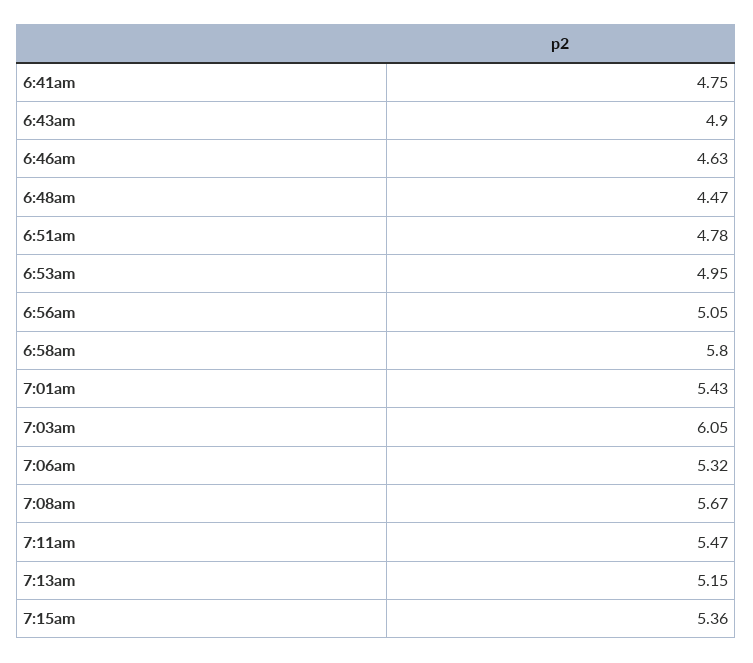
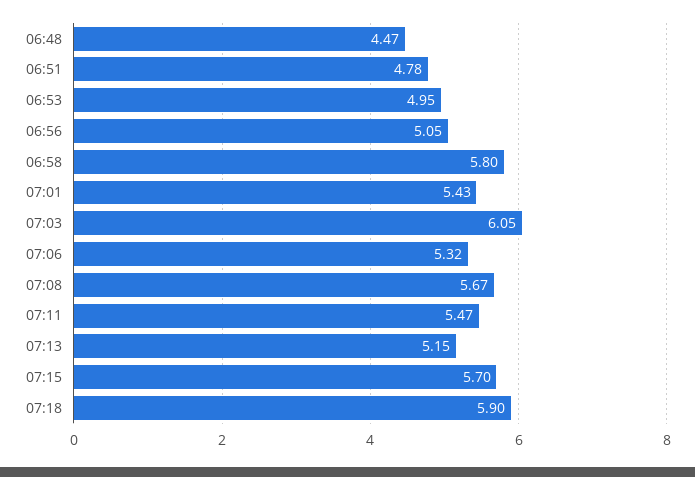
6:41am: 4.75 -> none
6:43am: 4.9 -> none
6:46am: 4.63 -> none
7:15am: 5.36 -> 5.7
07:18: none -> 5.9

